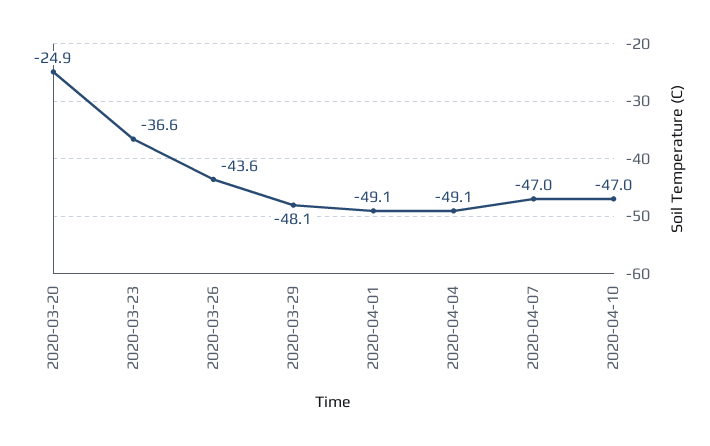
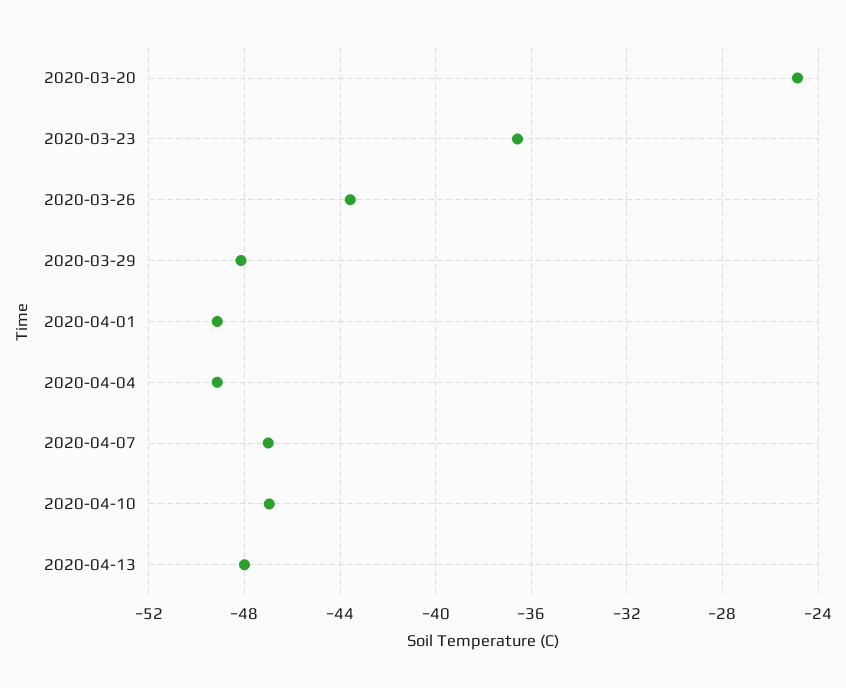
2020-04-13: none -> -48

